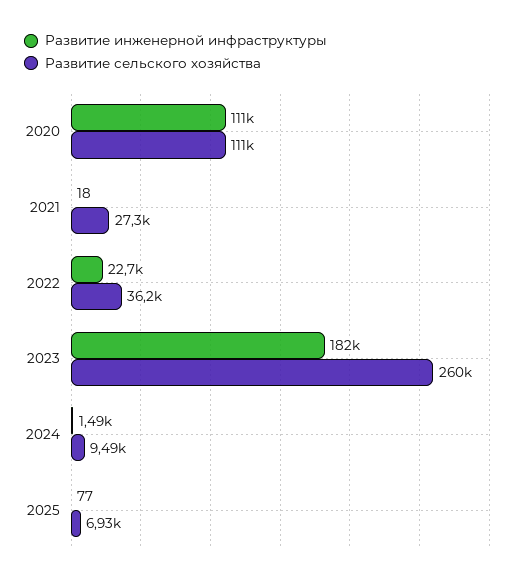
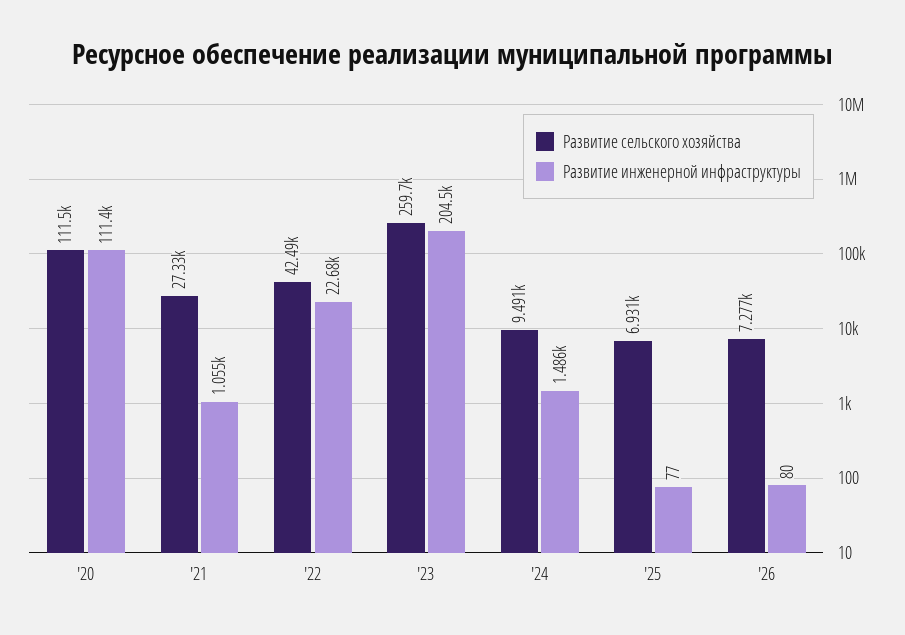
Развитие инженерной инфраструктуры, 2021: 18 -> 1055
Развитие сельского хозяйства, 2022: 36200 -> 42490
Развитие инженерной инфраструктуры, 2023: 182000 -> 204500
Развитие сельского хозяйства, '26: none -> 7277
Развитие инженерной инфраструктуры, '26: none -> 80

